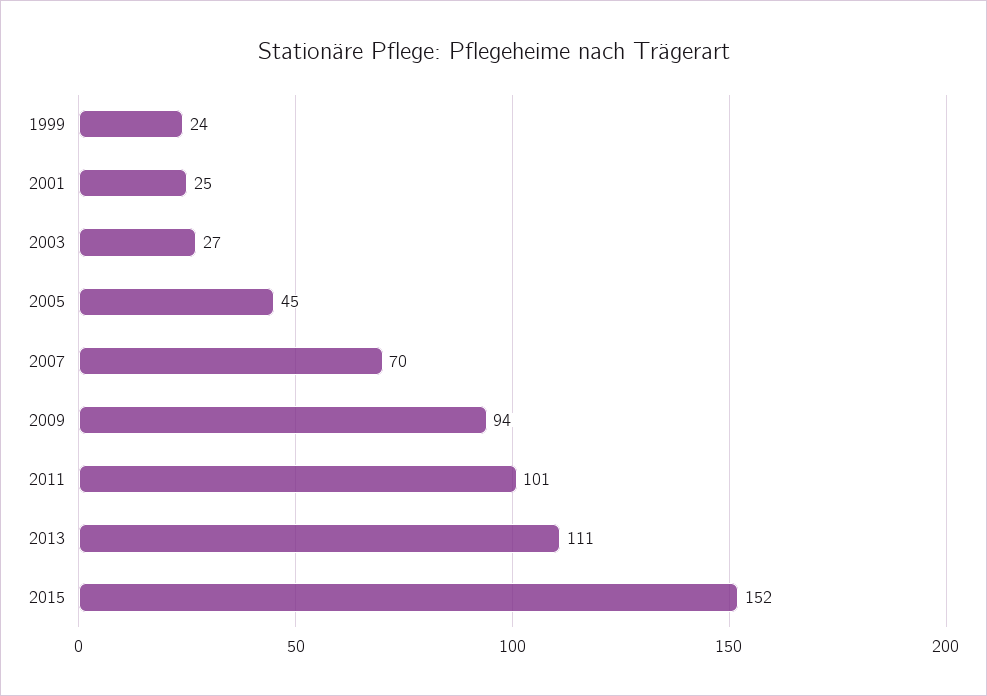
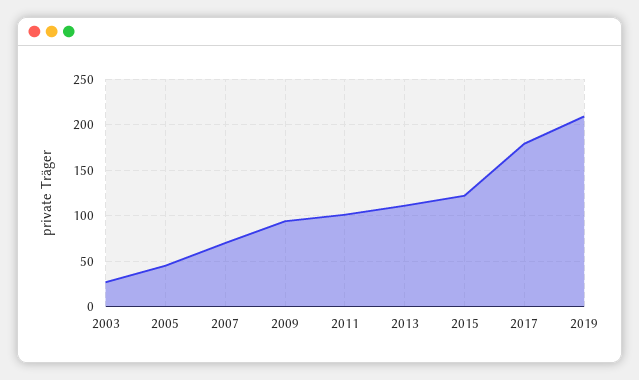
1999: 24 -> none
2001: 25 -> none
2015: 152 -> 120
2017: none -> 180
2019: none -> 210

